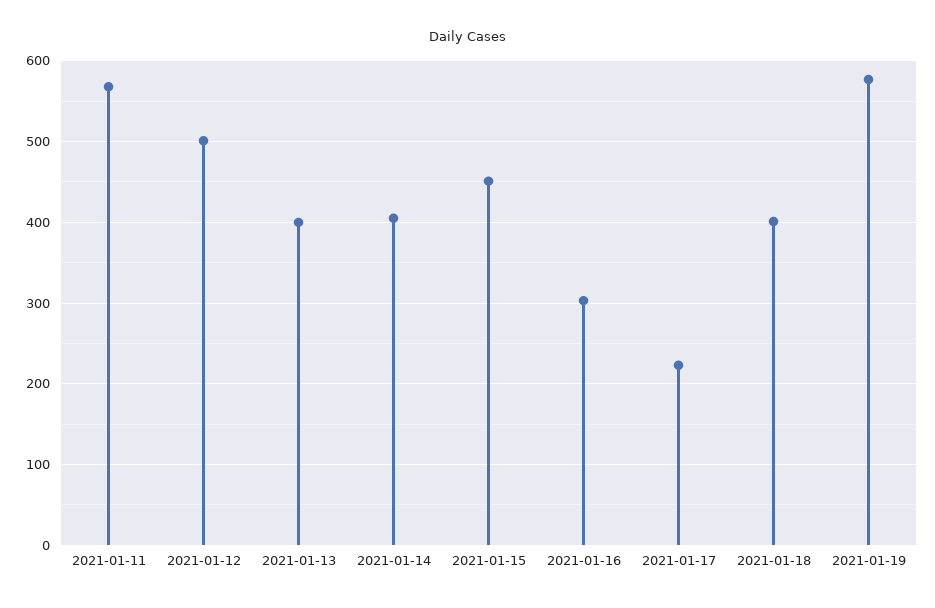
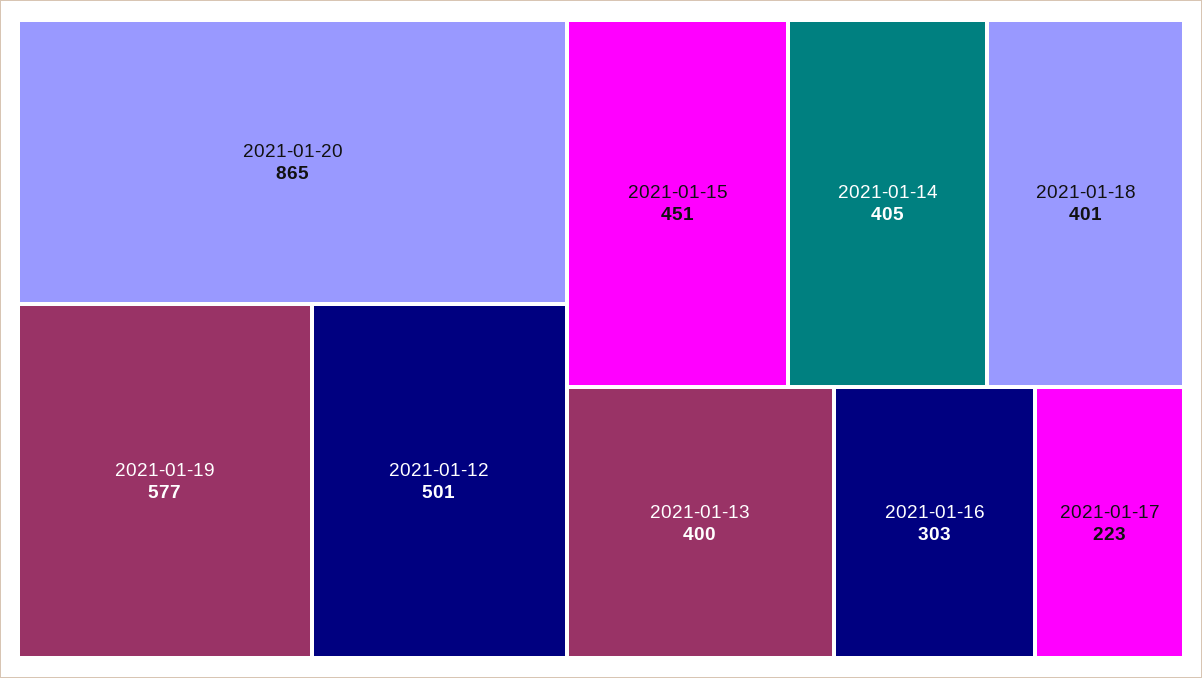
2021-01-11: 570 -> none
2021-01-20: none -> 865

